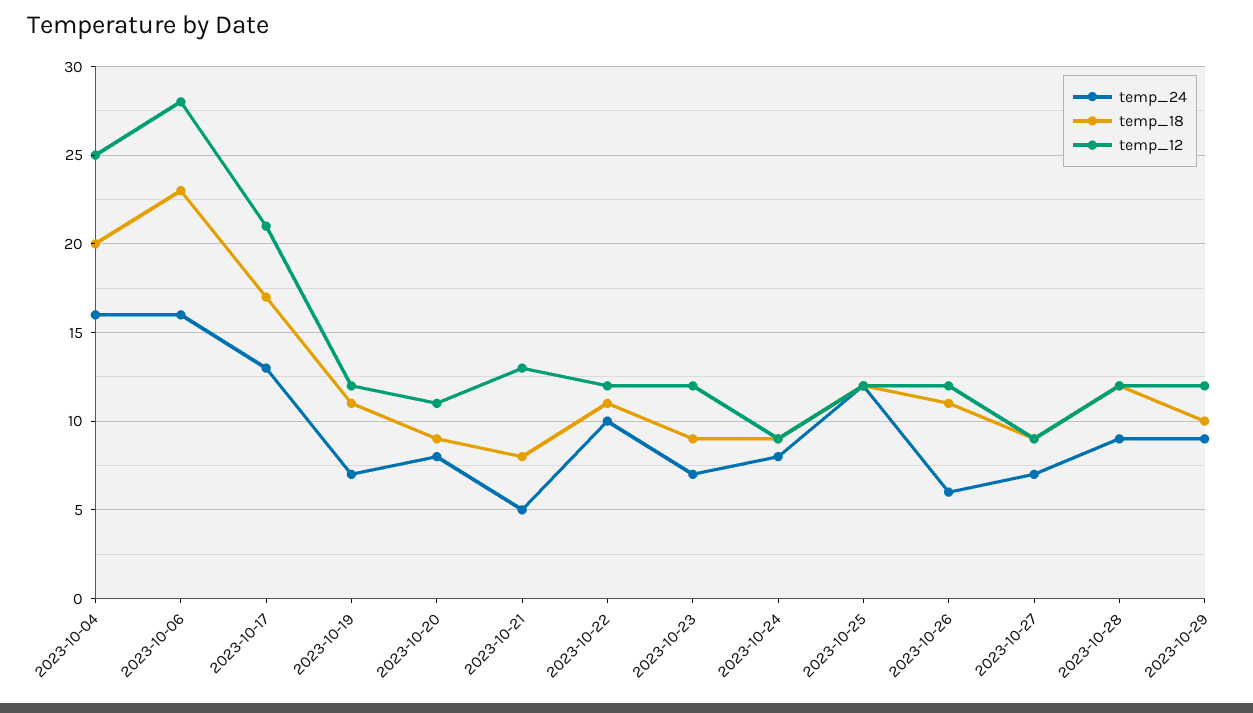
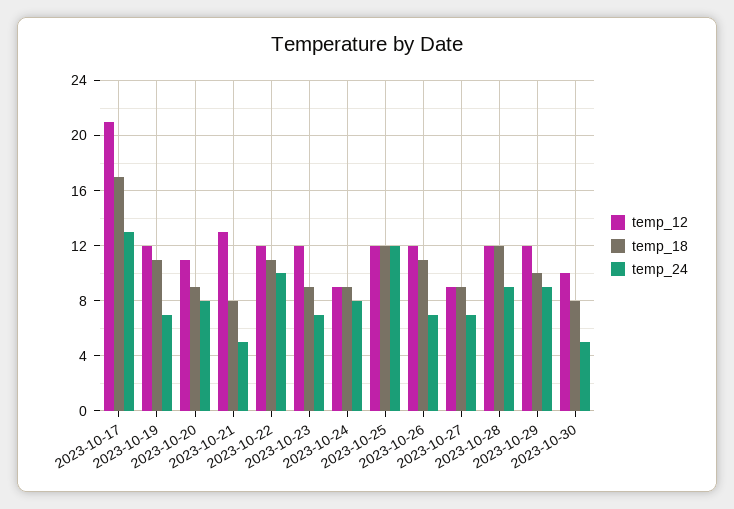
temp_24, 2023-10-04: 16 -> none
temp_18, 2023-10-04: 20 -> none
temp_12, 2023-10-04: 25 -> none
temp_24, 2023-10-06: 16 -> none
temp_18, 2023-10-06: 23 -> none
temp_12, 2023-10-06: 28 -> none
temp_24, 2023-10-26: 6 -> 7
temp_12, 2023-10-30: none -> 10
temp_18, 2023-10-30: none -> 8
temp_24, 2023-10-30: none -> 5

